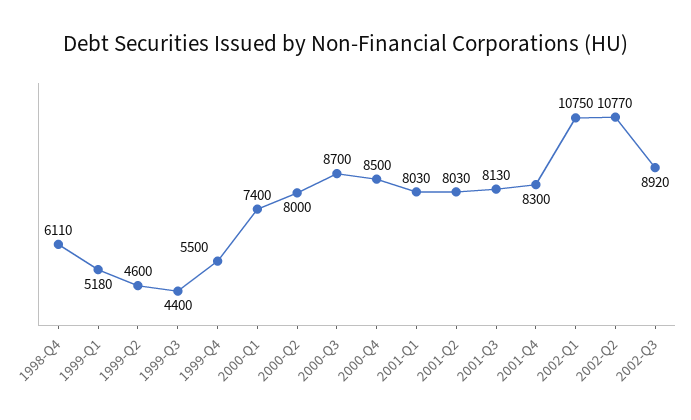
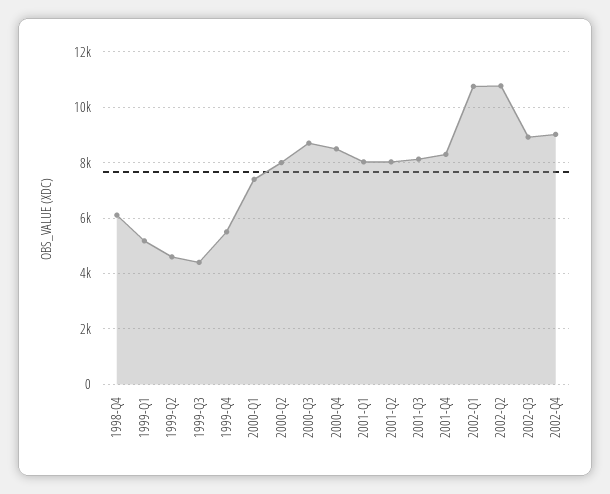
2002-Q4: none -> 9000

